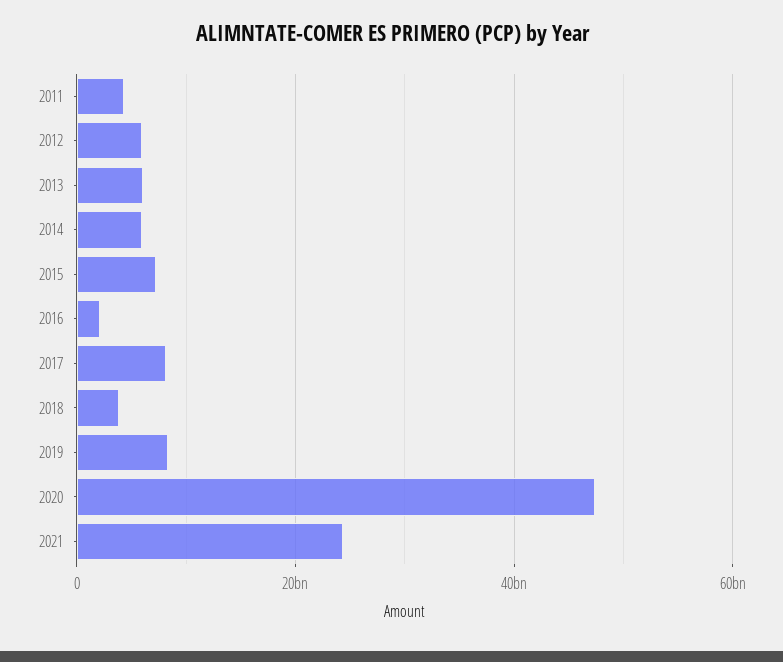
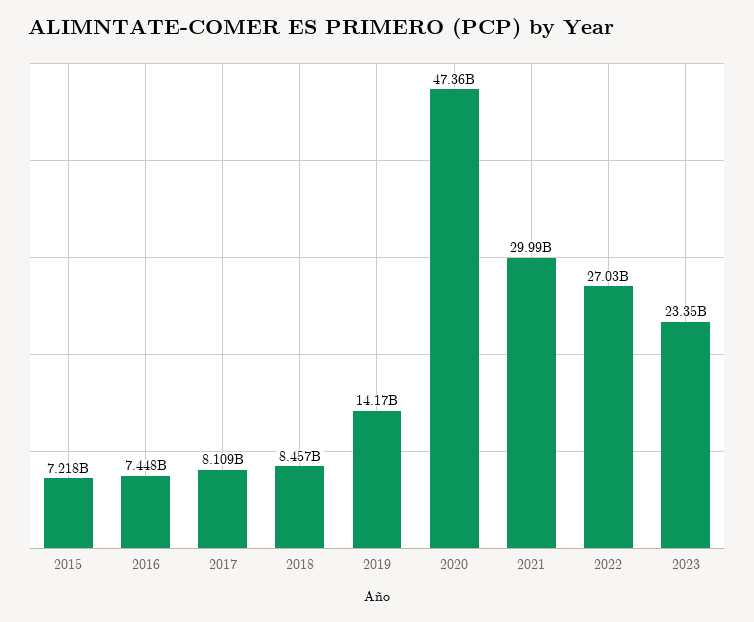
2011: 4000000000 -> none
2012: 6000000000 -> none
2013: 6000000000 -> none
2014: 6000000000 -> none
2016: 2000000000 -> 7448000000
2018: 4000000000 -> 8457000000
2019: 8000000000 -> 14170000000
2021: 24000000000 -> 29990000000
2022: none -> 27030000000
2023: none -> 23350000000

